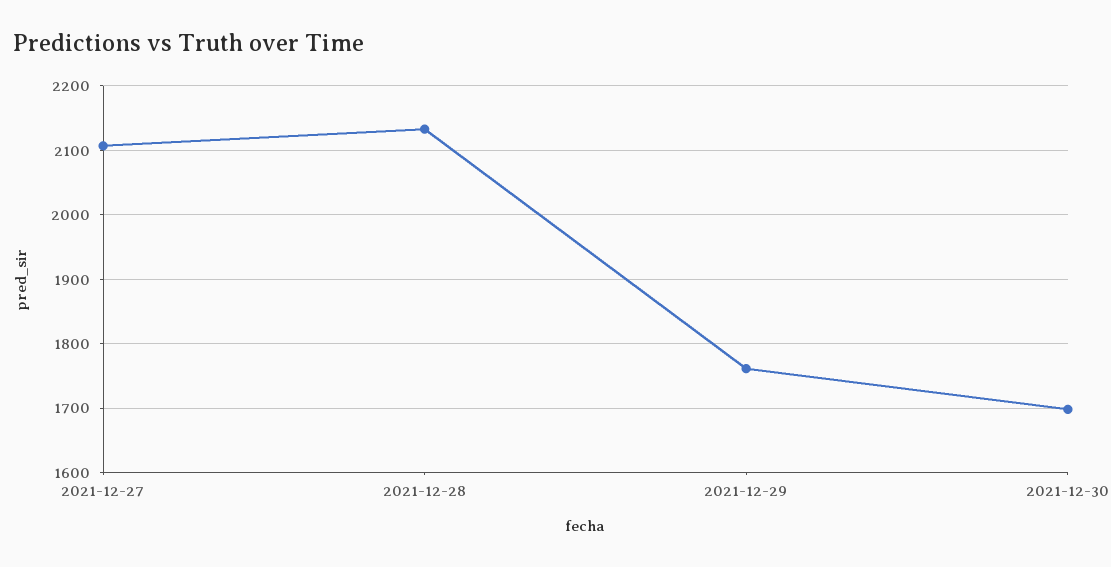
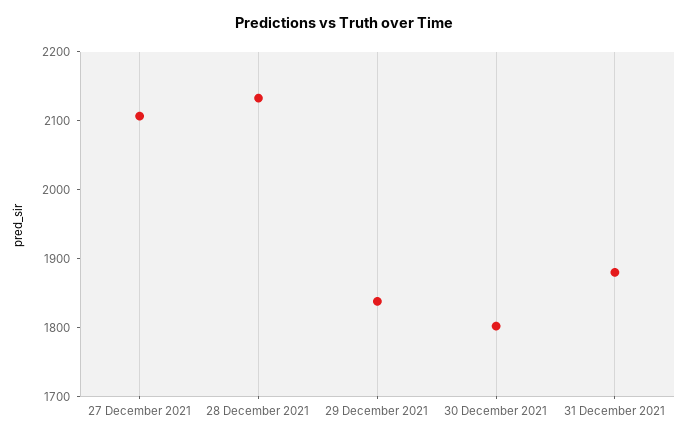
2021-12-29: 1760 -> 1840
2021-12-30: 1700 -> 1800
31 December 2021: none -> 1880

